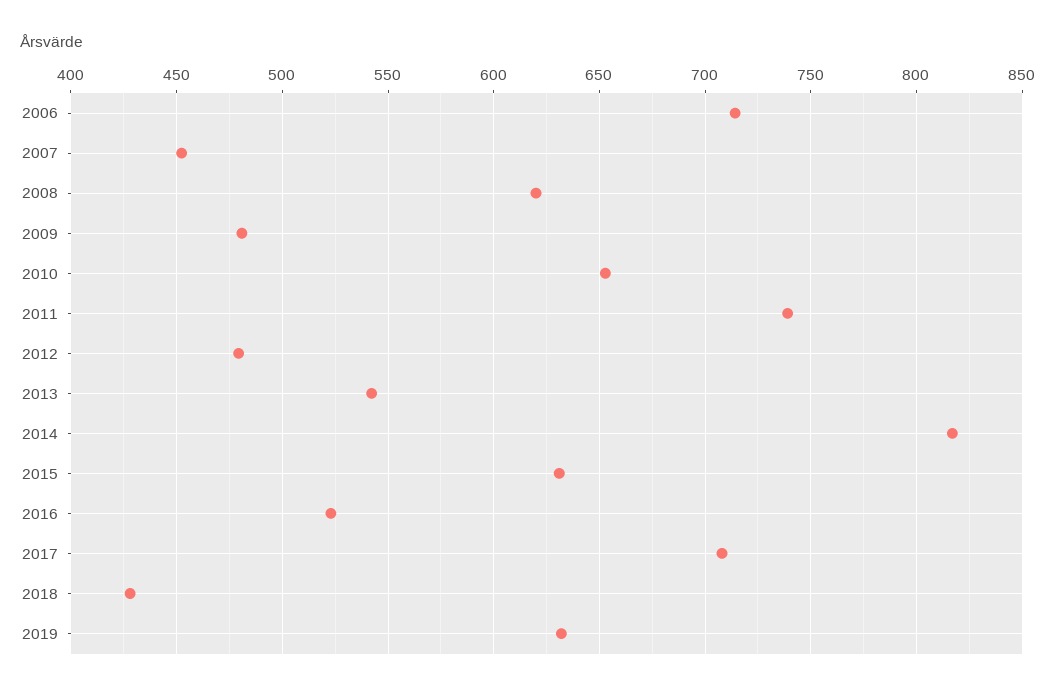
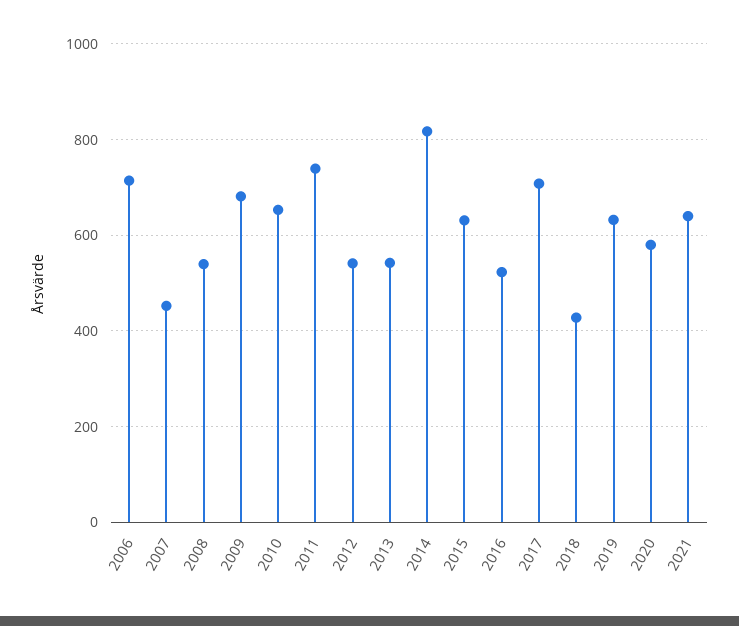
2008: 620 -> 540
2009: 480 -> 680
2012: 480 -> 540
2020: none -> 580
2021: none -> 640

